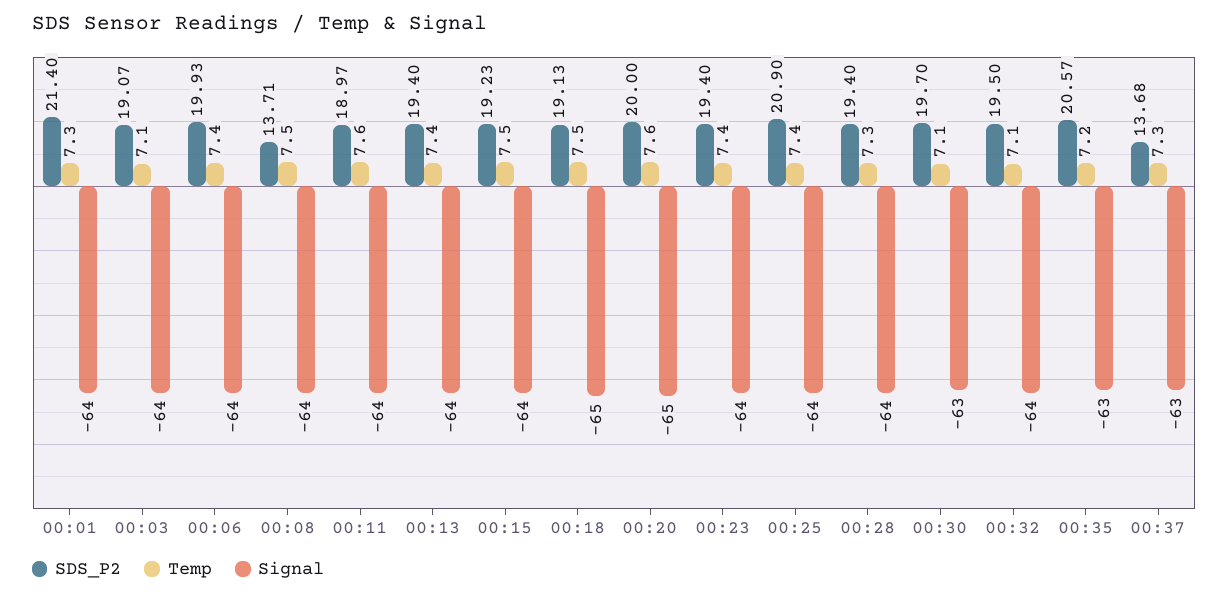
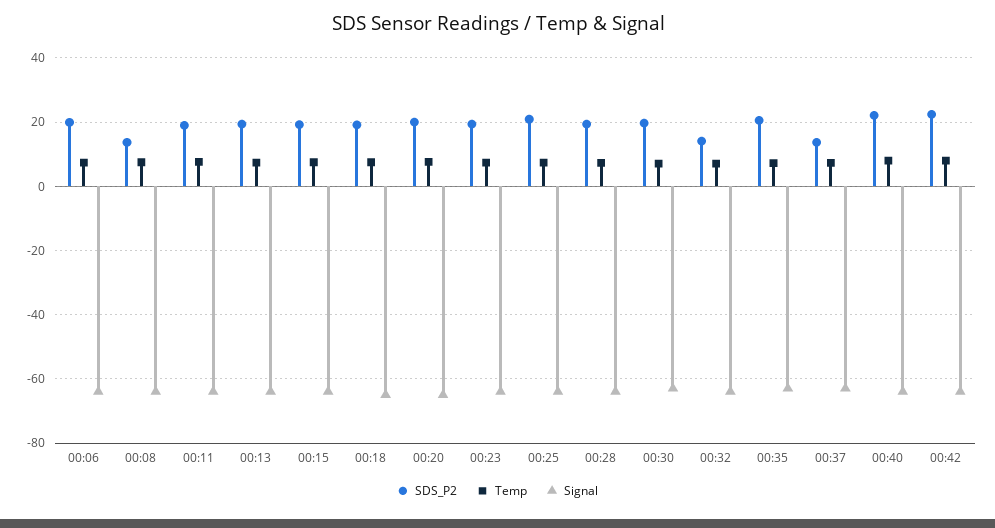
SDS_P2, 00:01: 21.4 -> none
Temp, 00:01: 7.3 -> none
Signal, 00:01: -64 -> none
SDS_P2, 00:03: 19.07 -> none
Temp, 00:03: 7.1 -> none
Signal, 00:03: -64 -> none
SDS_P2, 00:32: 19.5 -> 14
SDS_P2, 00:40: none -> 22
Temp, 00:40: none -> 8
Signal, 00:40: none -> -64
SDS_P2, 00:42: none -> 22
Temp, 00:42: none -> 8
Signal, 00:42: none -> -64

